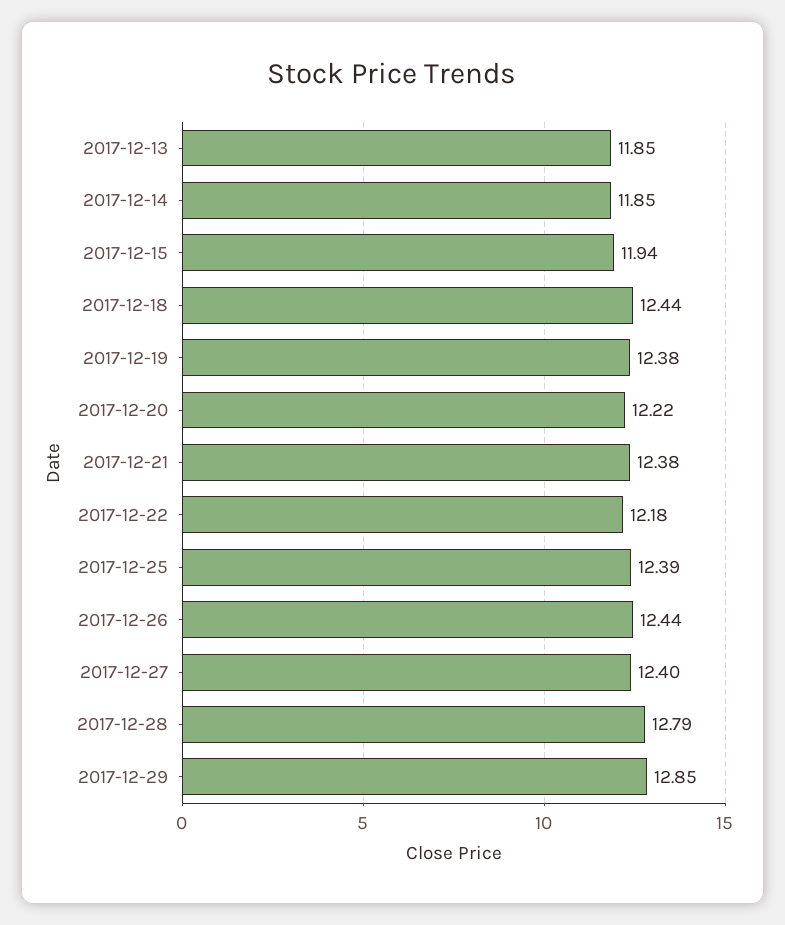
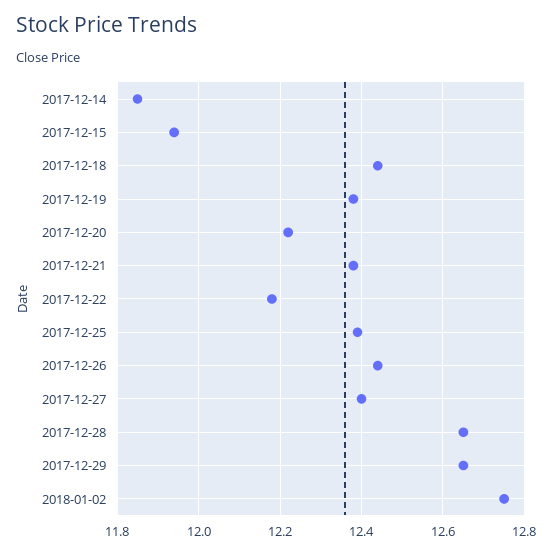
2017-12-13: 11.85 -> none
2017-12-28: 12.79 -> 12.65
2017-12-29: 12.85 -> 12.65
2018-01-02: none -> 12.75

